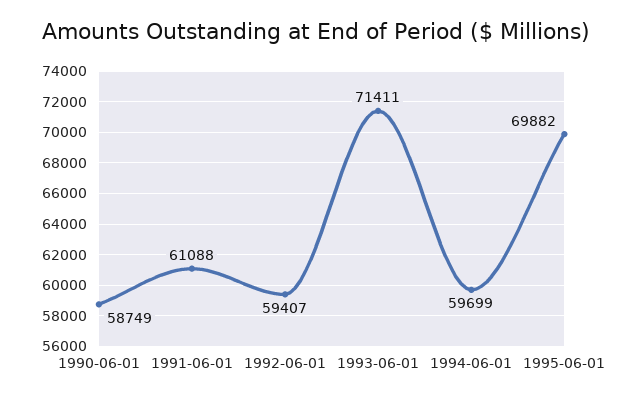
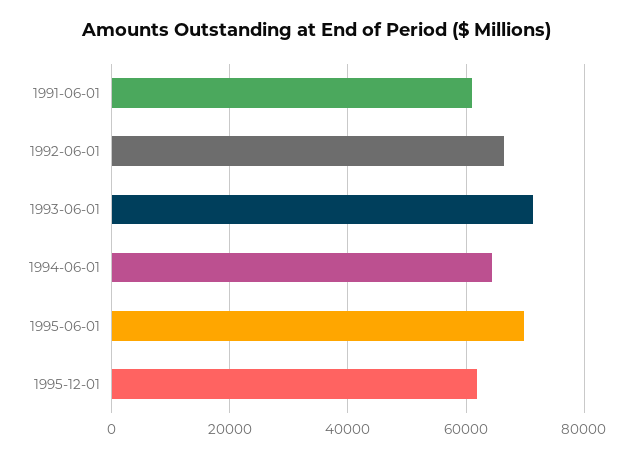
1990-06-01: 58749 -> none
1992-06-01: 59407 -> 66000
1994-06-01: 59699 -> 64000
1995-12-01: none -> 62000

